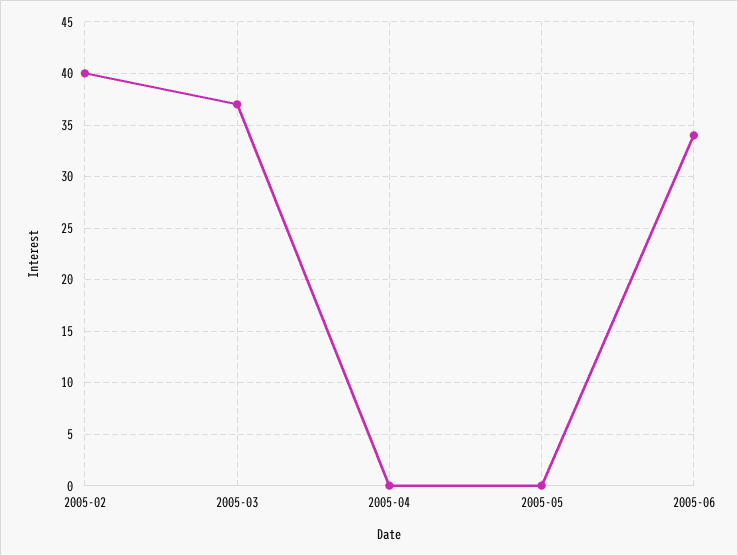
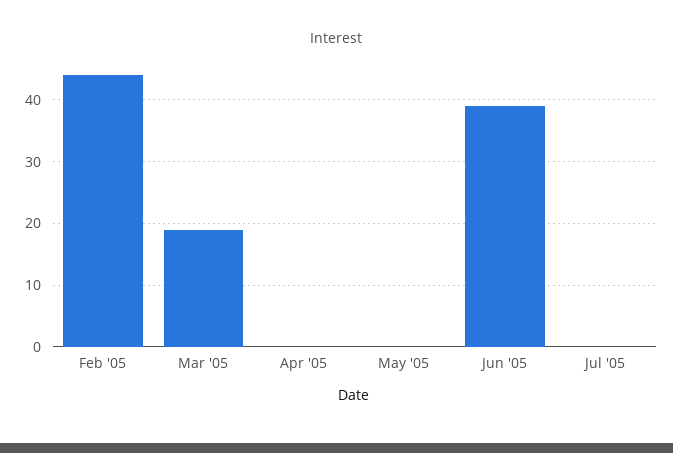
2005-02: 40 -> 44
2005-03: 37 -> 19
2005-06: 34 -> 39
Jul '05: none -> 0

